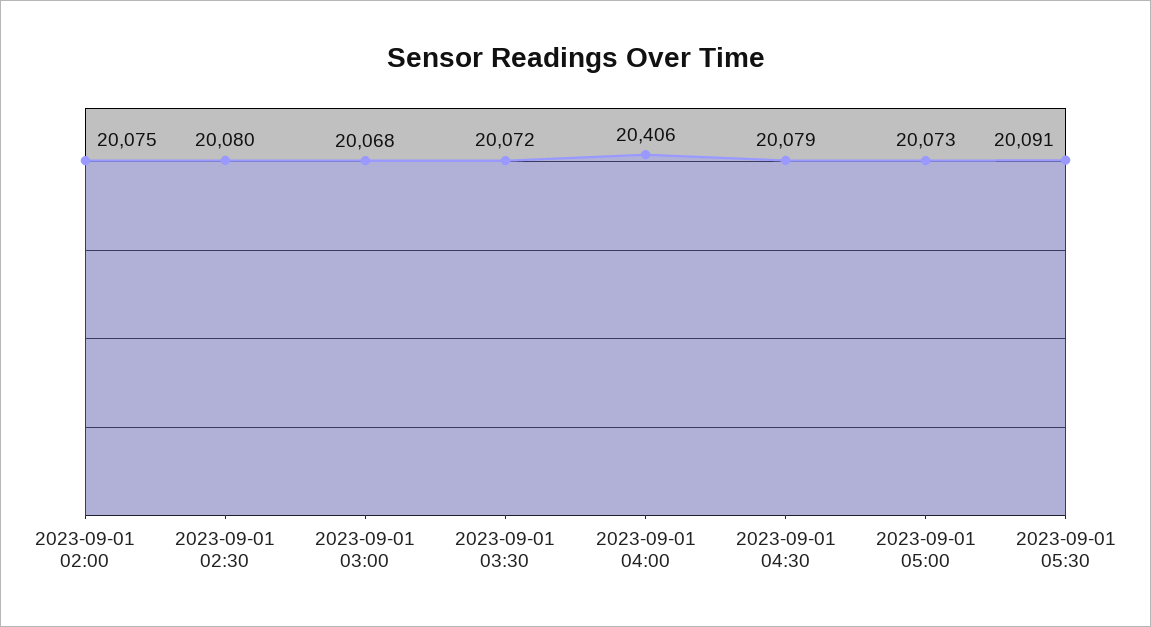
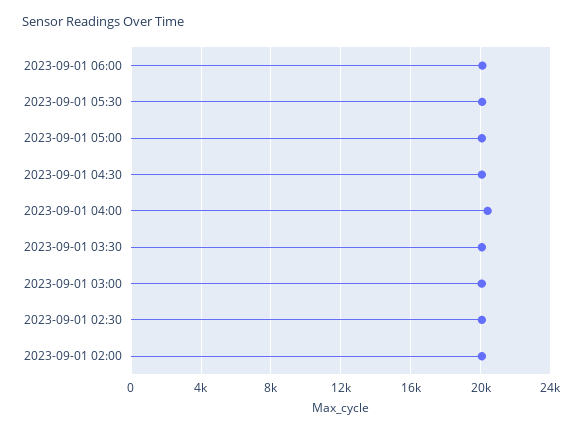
2023-09-01 06:00: none -> 20000

